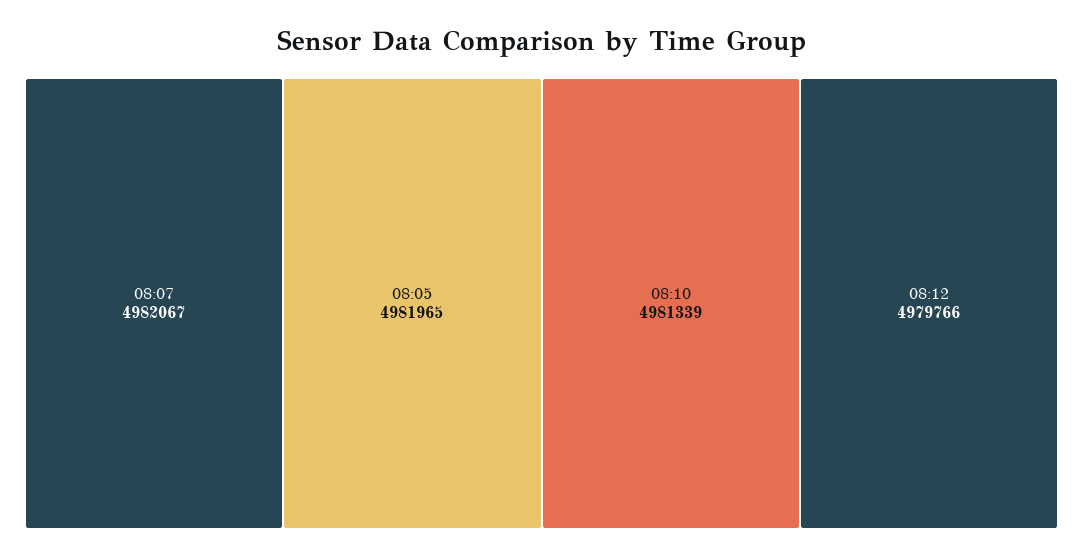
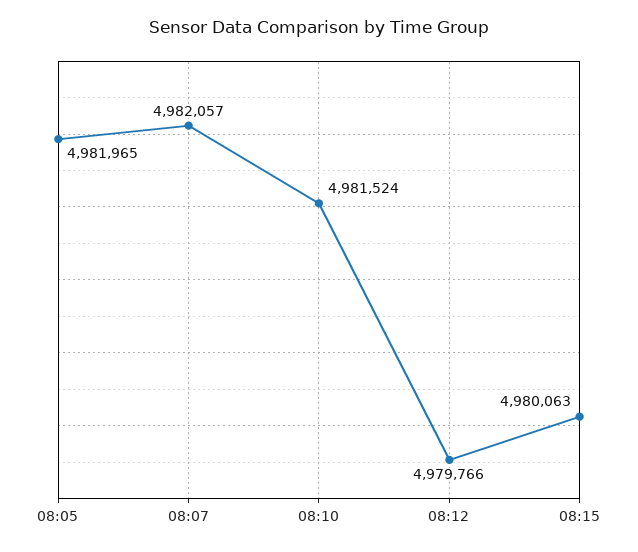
08:07: 4982067 -> 4982057
08:10: 4981339 -> 4981524
08:15: none -> 4980063

